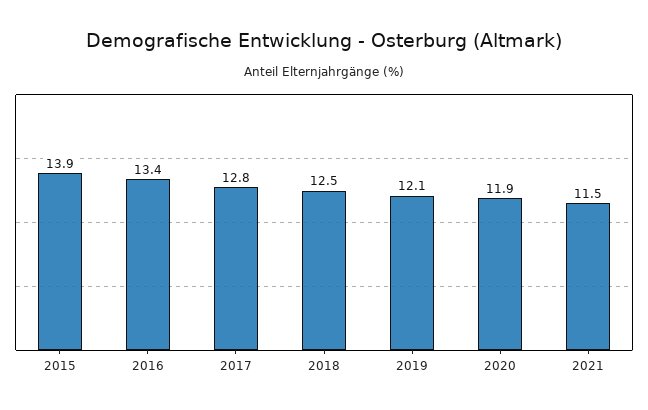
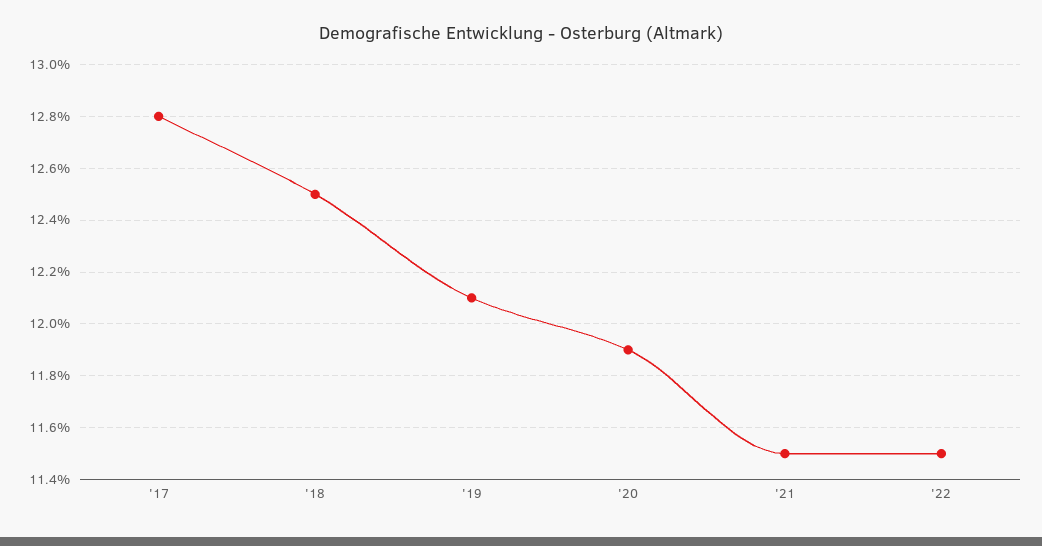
2015: 13.9 -> none
2016: 13.4 -> none
'22: none -> 11.5

